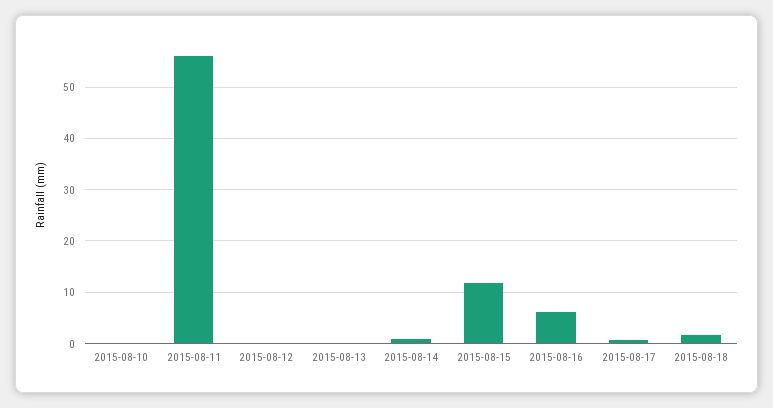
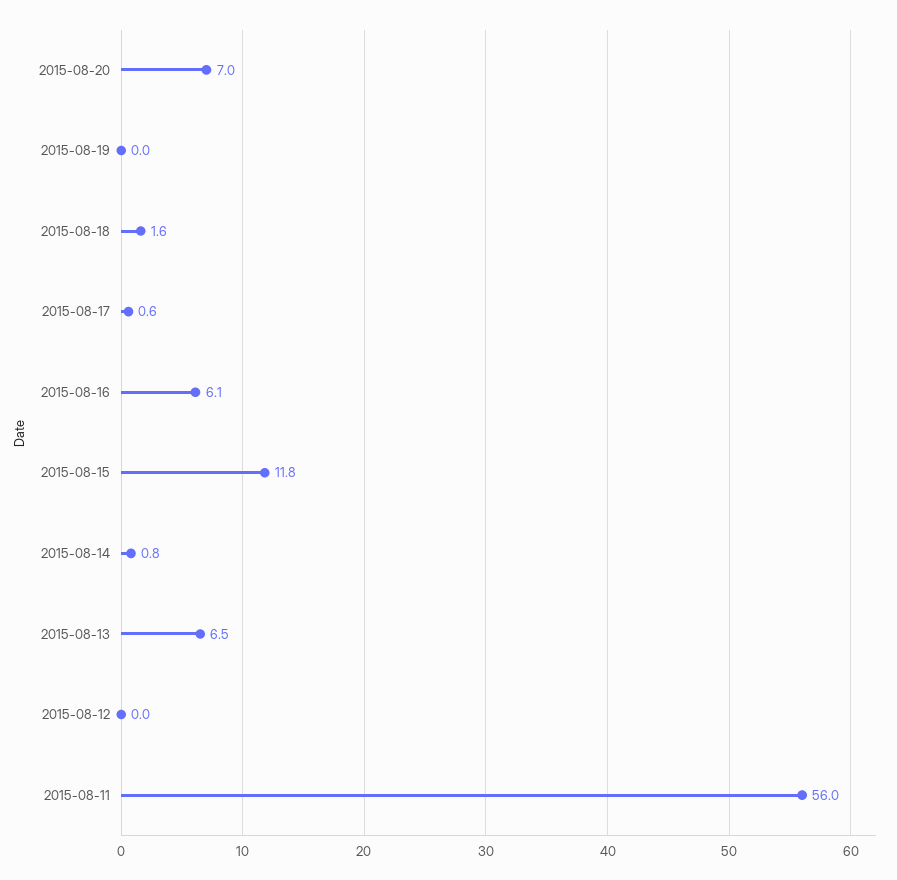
2015-08-10: 0 -> none
2015-08-13: 0 -> 6.5
2015-08-20: none -> 7
2015-08-19: none -> 0

